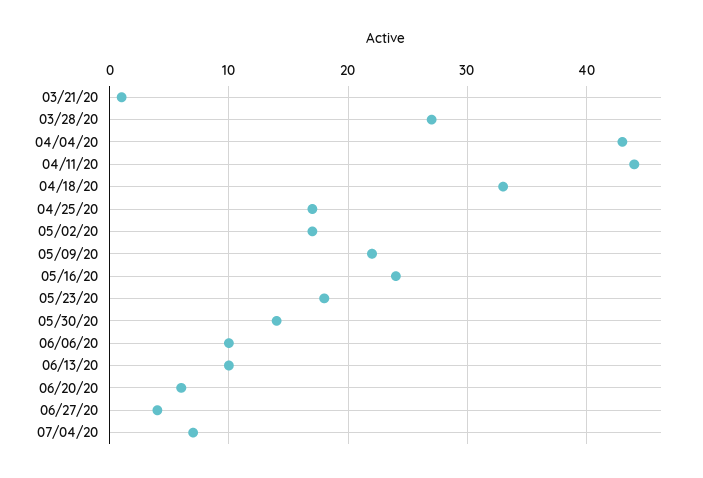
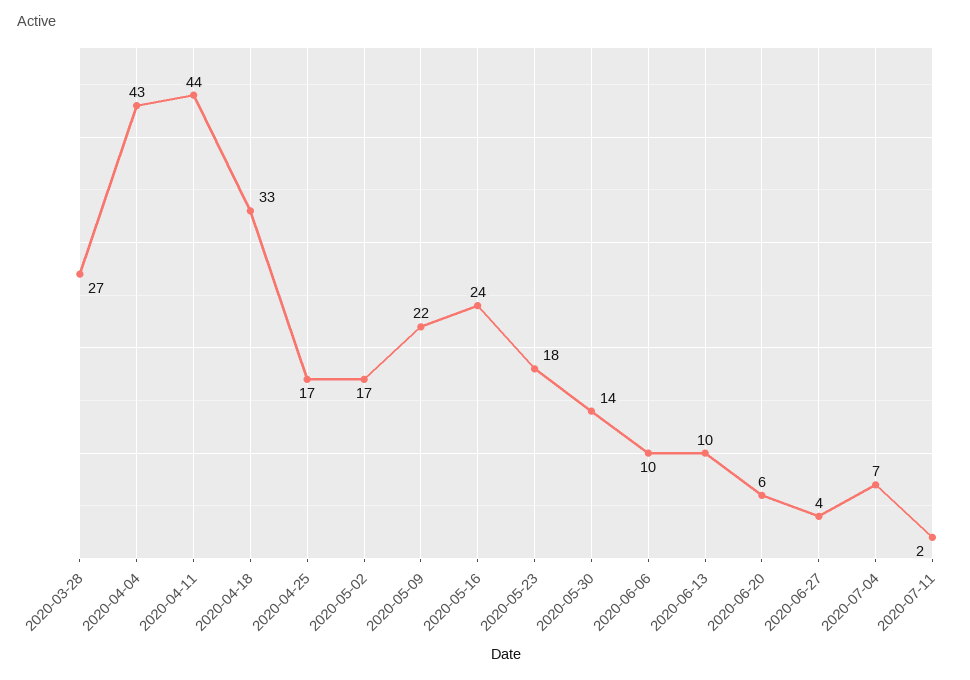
03/21/20: 1 -> none
2020-07-11: none -> 2

